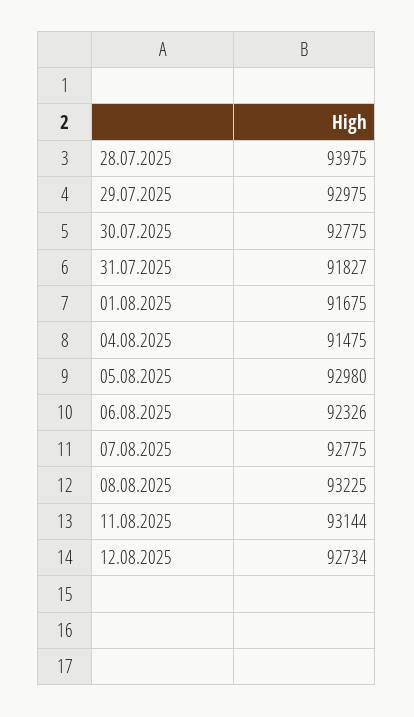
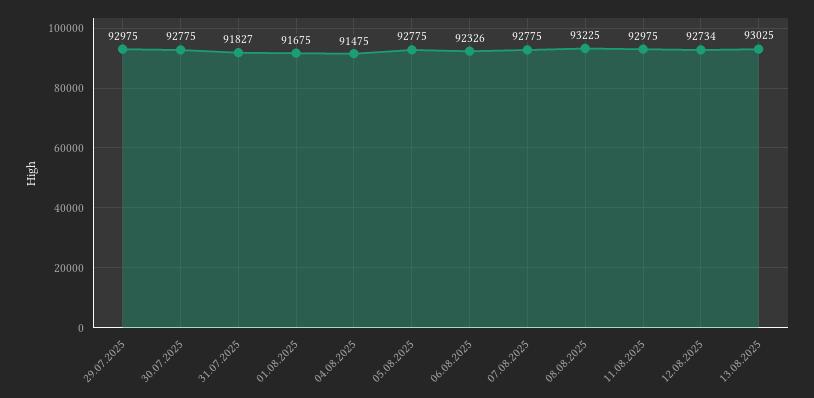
28.07.2025: 93975 -> none
05.08.2025: 92980 -> 92775
11.08.2025: 93144 -> 92975
13.08.2025: none -> 93025

